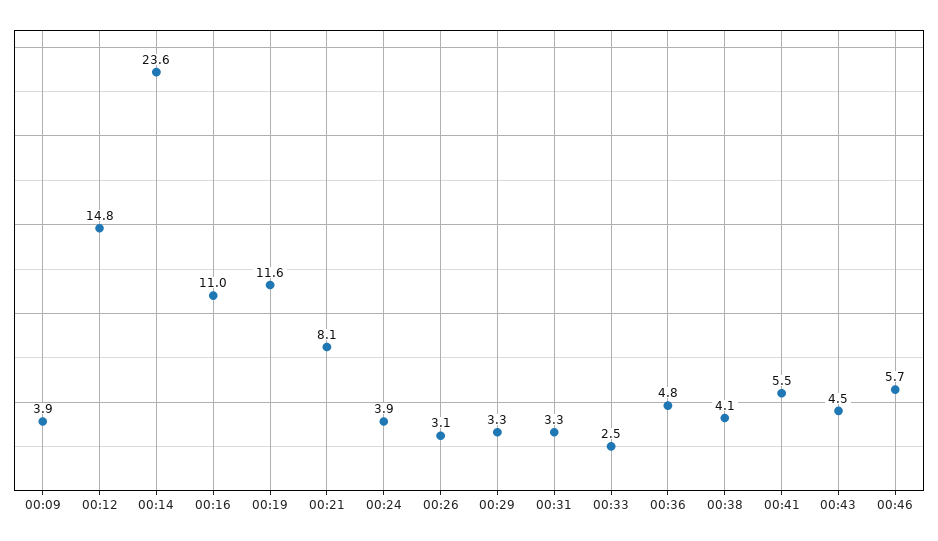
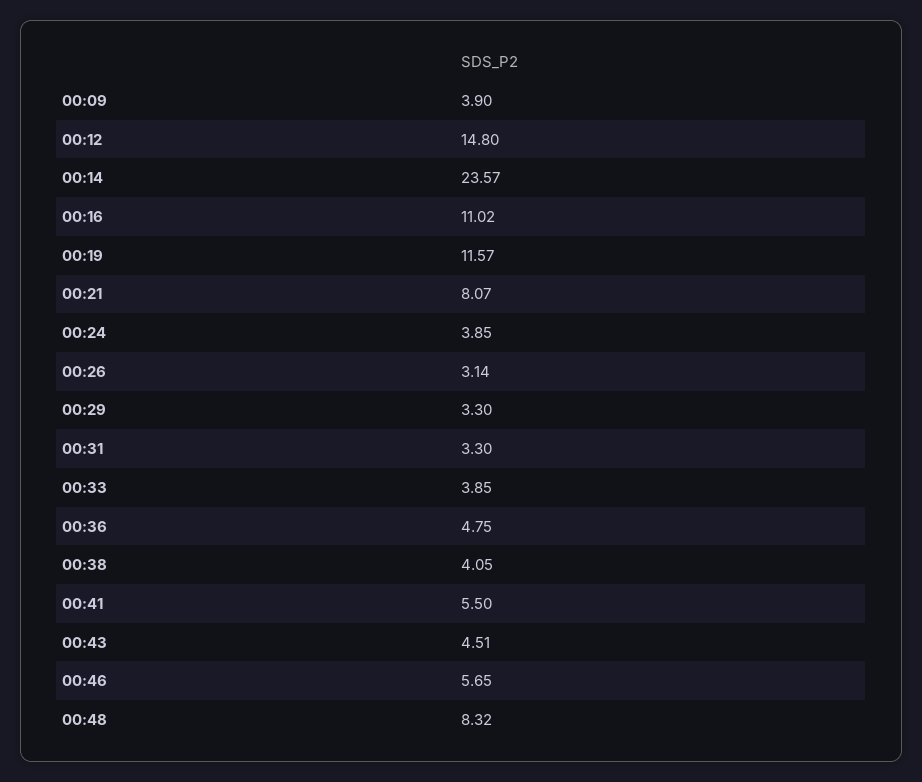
00:33: 2.5 -> 3.85
00:48: none -> 8.32

